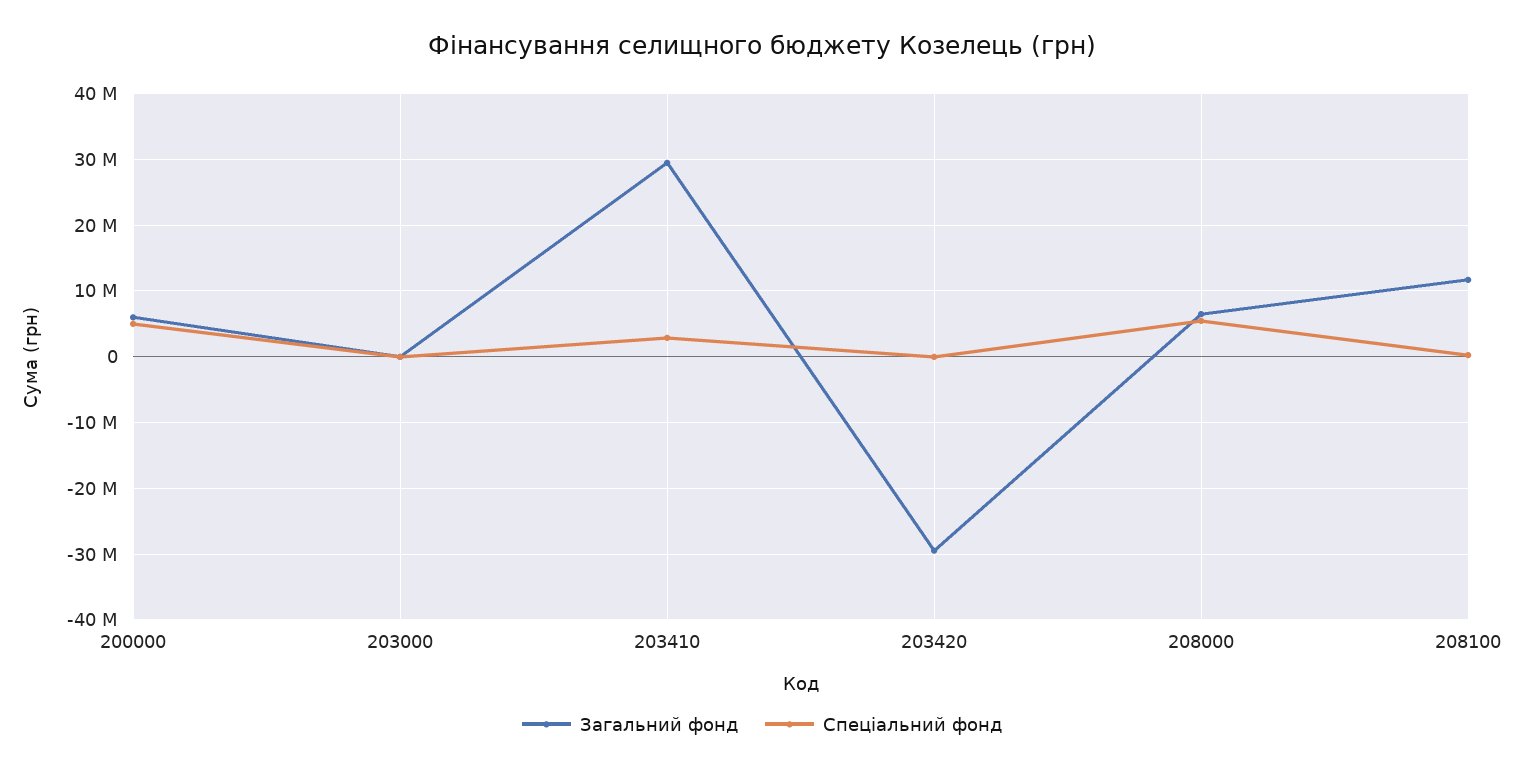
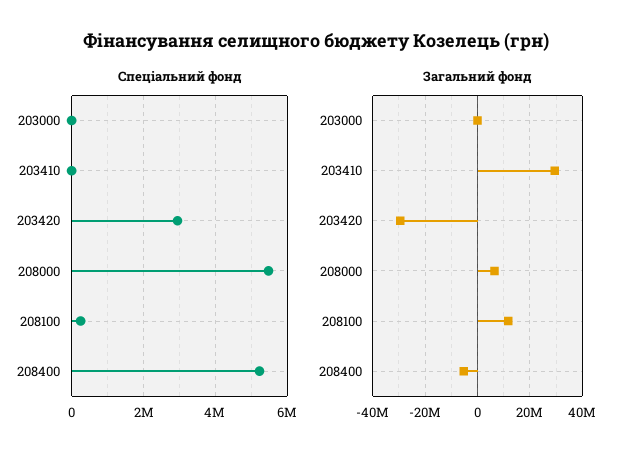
Загальний фонд, 200000: 6000000 -> none
Спеціальний фонд, 200000: 5000000 -> none
Спеціальний фонд, 203410: 3000000 -> 0
Спеціальний фонд, 203420: 0 -> 3000000
Спеціальний фонд, 208400: none -> 5200000
Загальний фонд, 208400: none -> -5000000

